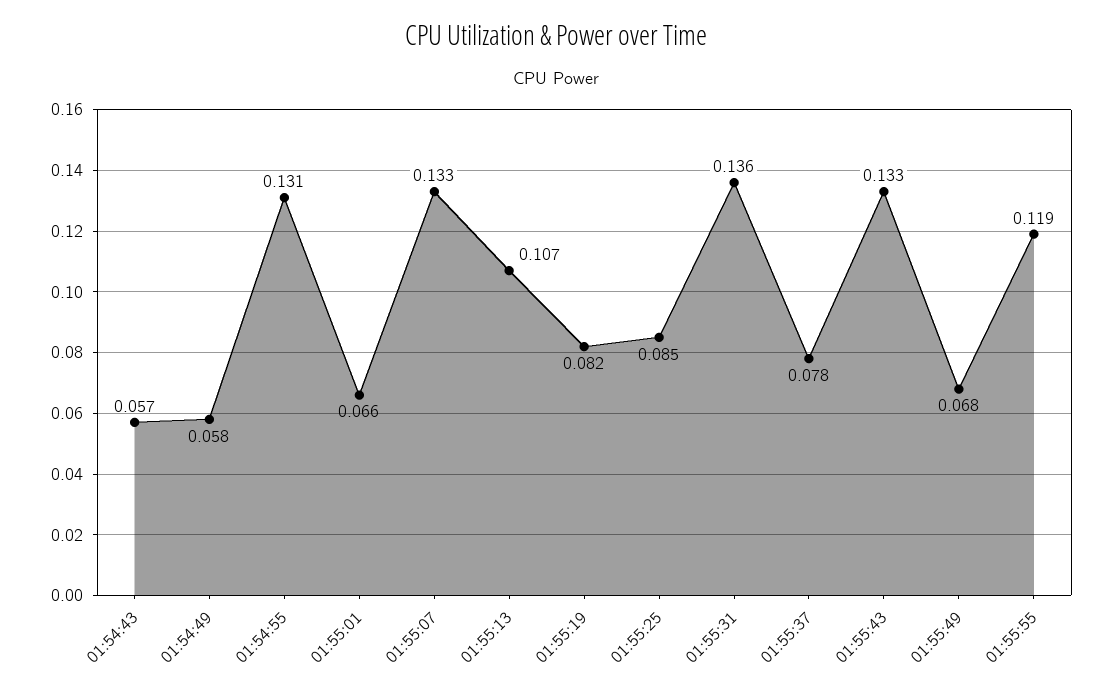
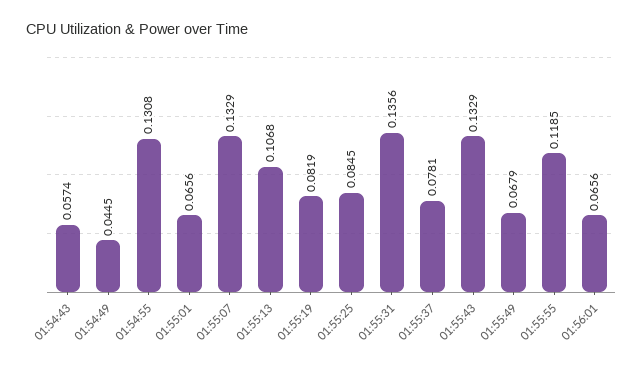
01:54:49: 0.058 -> 0.0445
01:56:01: none -> 0.0656

